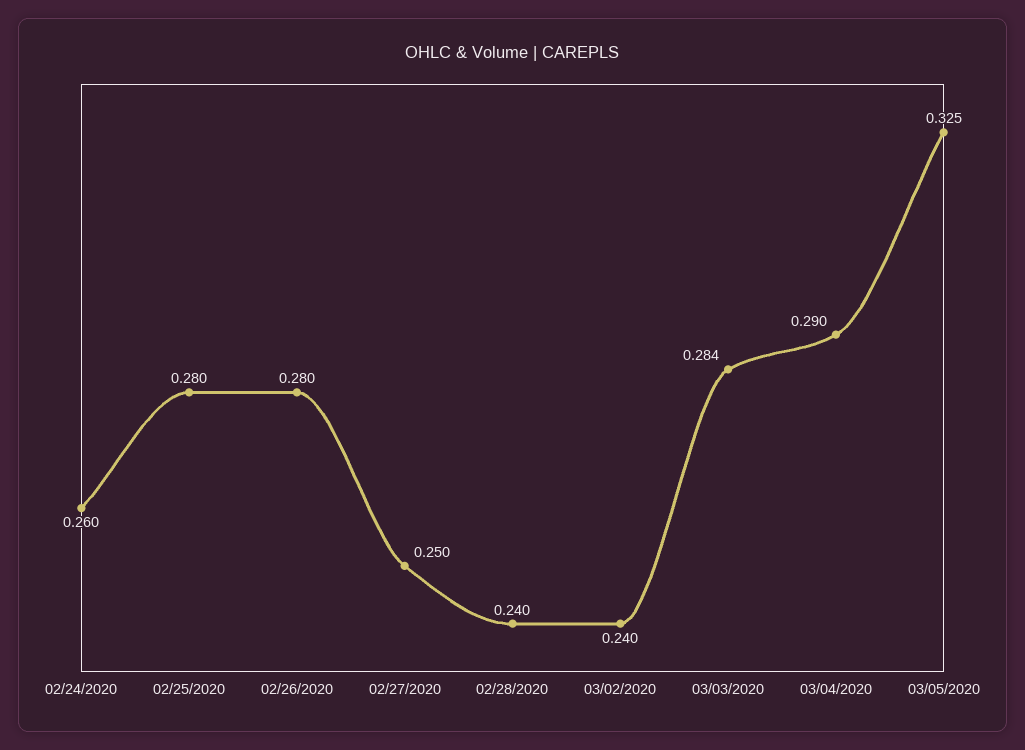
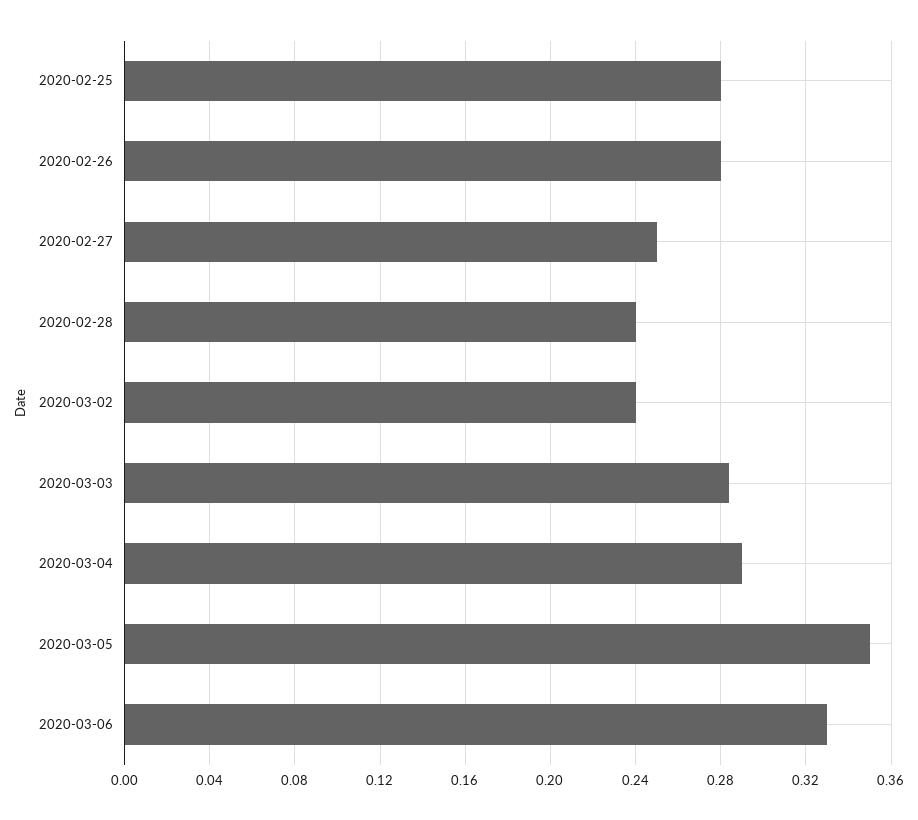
02/24/2020: 0.26 -> none
03/05/2020: 0.325 -> 0.35
2020-03-06: none -> 0.33

